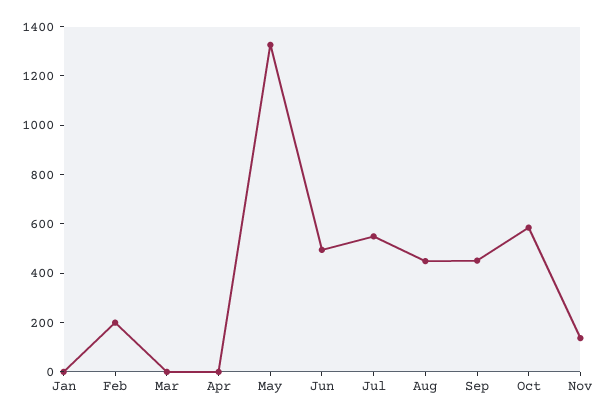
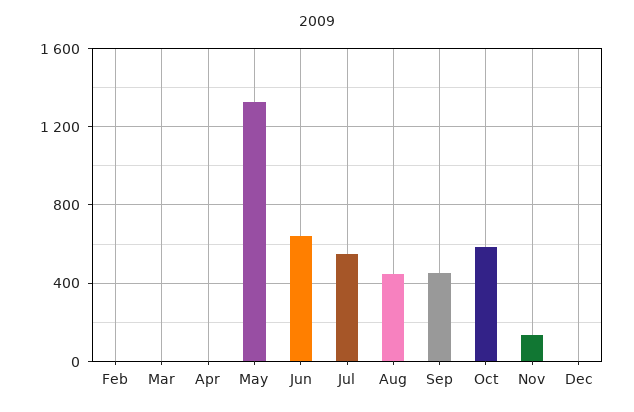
Jan: 0 -> none
Feb: 200 -> 0
Jun: 500 -> 650
Dec: none -> 0

